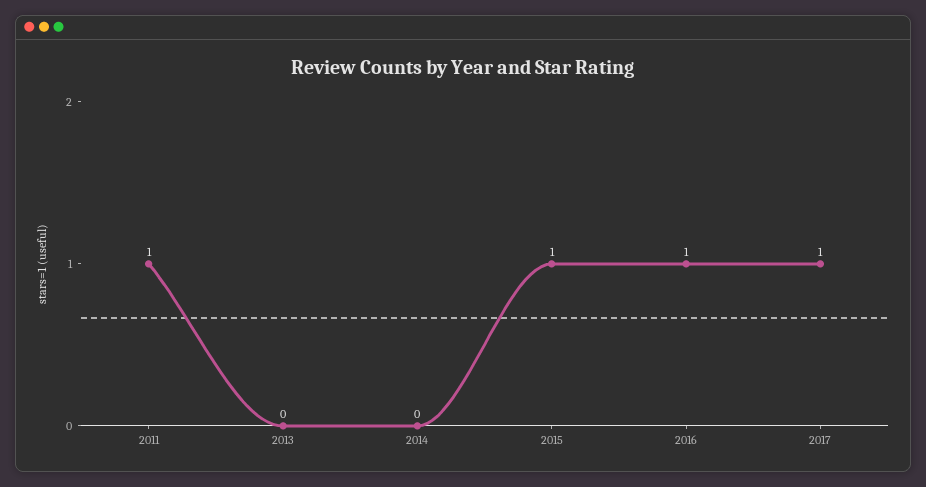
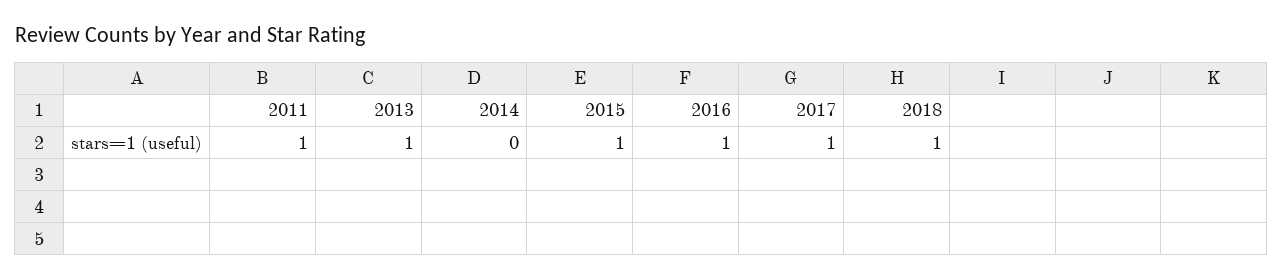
2013: 0 -> 1
2018: none -> 1

